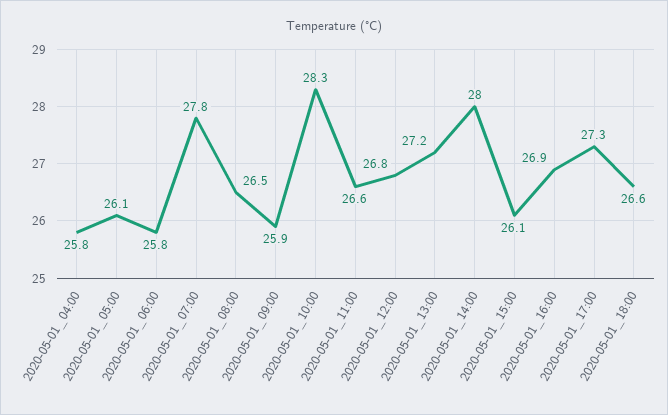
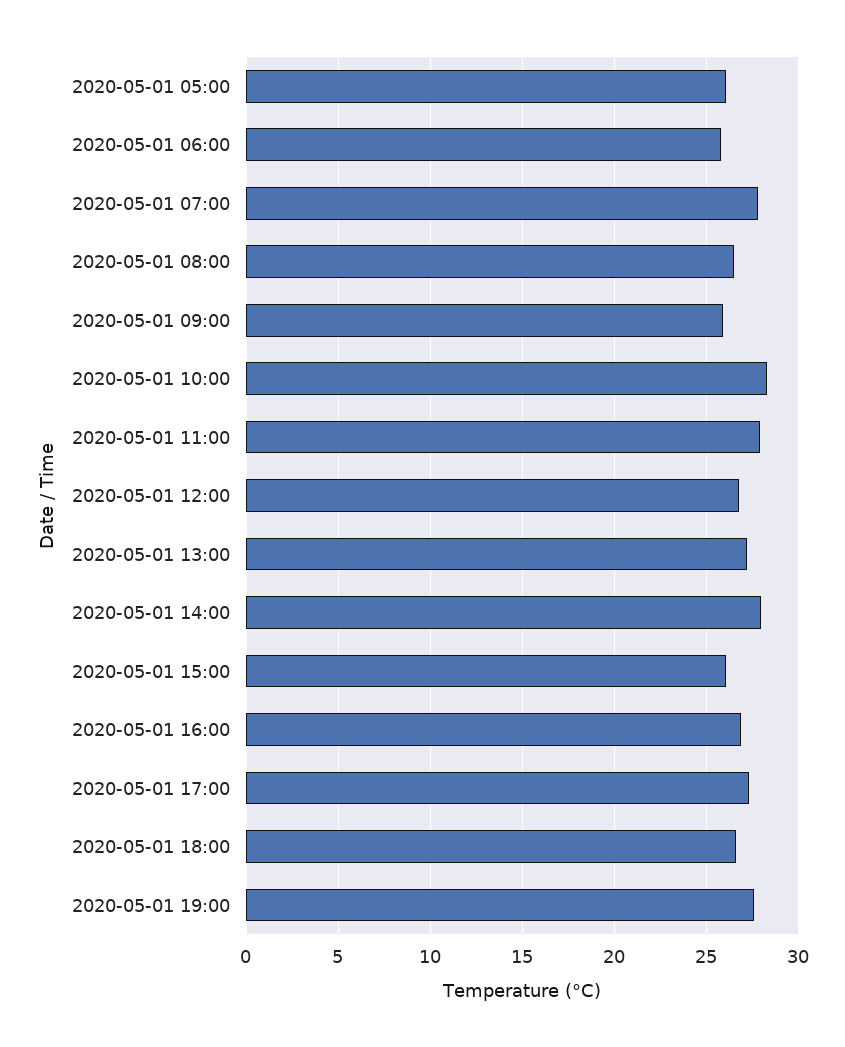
2020-05-01_04:00: 25.8 -> none
2020-05-01_11:00: 26.6 -> 28
2020-05-01 19:00: none -> 27.5

